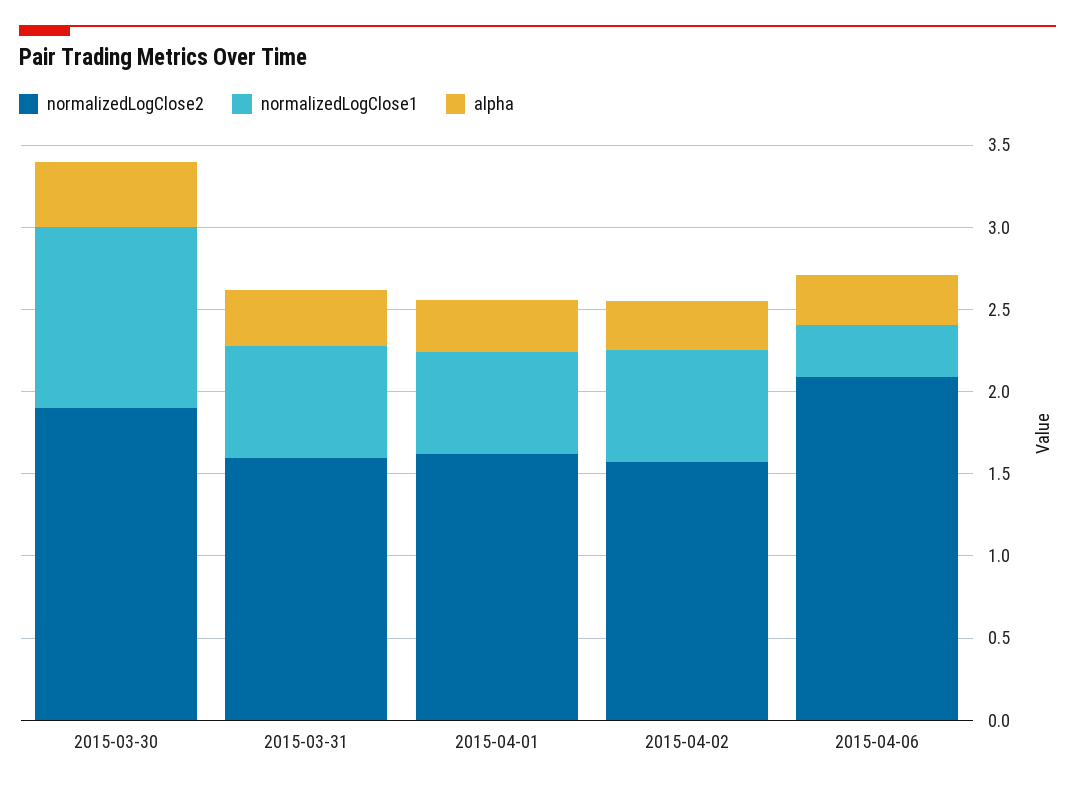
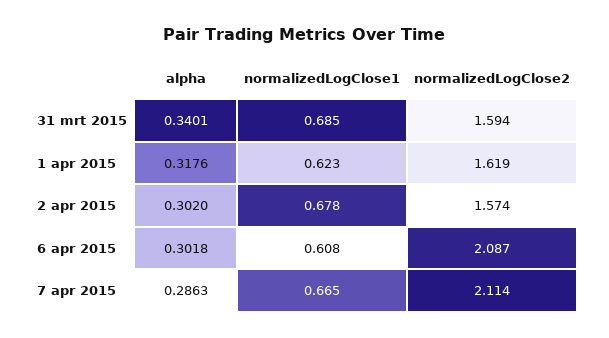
normalizedLogClose2, 2015-03-30: 1.9 -> none
normalizedLogClose1, 2015-03-30: 1.1 -> none
alpha, 2015-03-30: 0.4 -> none
normalizedLogClose1, 2015-04-06: 0.3 -> 0.608
alpha, 7 apr 2015: none -> 0.2863
normalizedLogClose1, 7 apr 2015: none -> 0.665
normalizedLogClose2, 7 apr 2015: none -> 2.114

